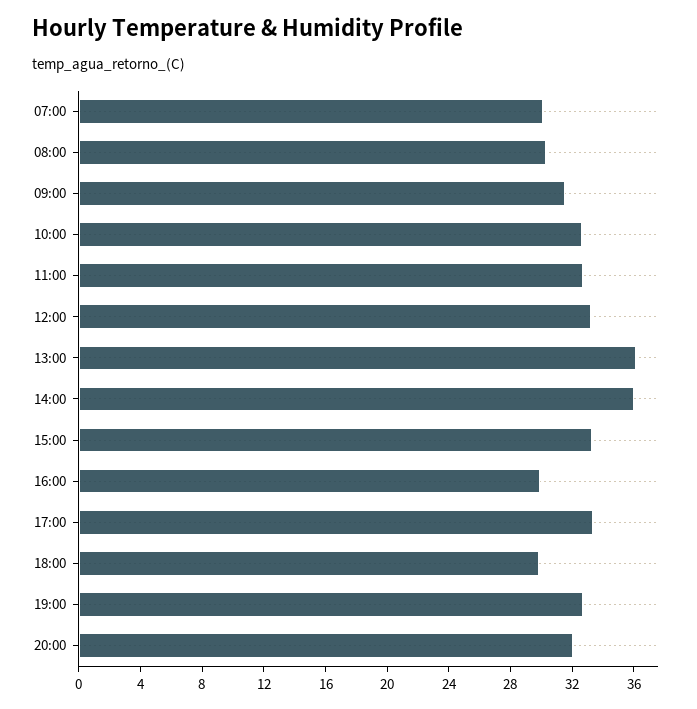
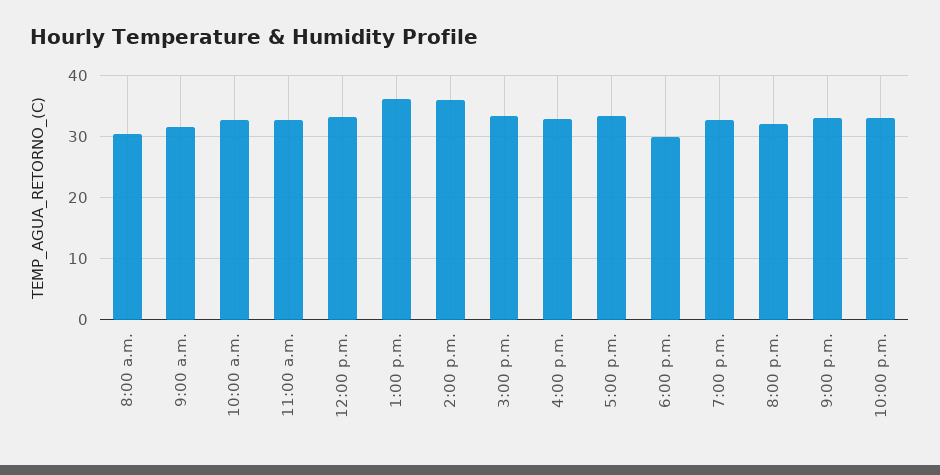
07:00: 30 -> none
16:00: 30 -> 33
9:00 p.m.: none -> 33
10:00 p.m.: none -> 33

